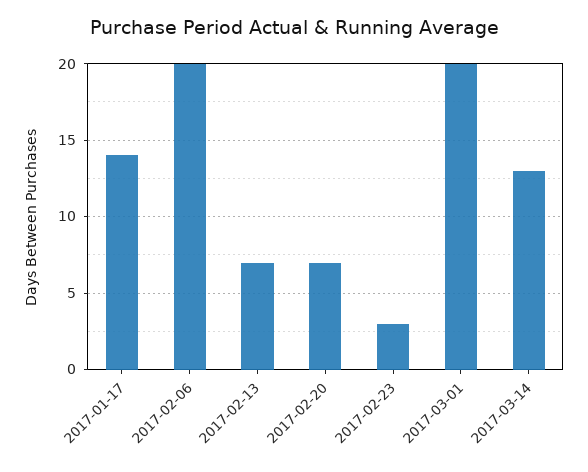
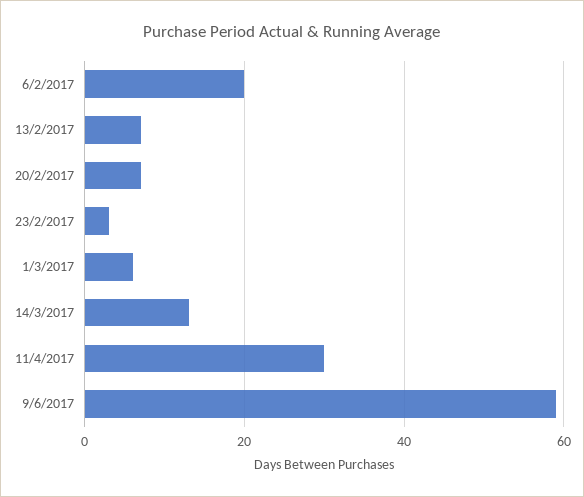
2017-01-17: 14 -> none
2017-03-01: 20 -> 5
11/4/2017: none -> 30
9/6/2017: none -> 60

